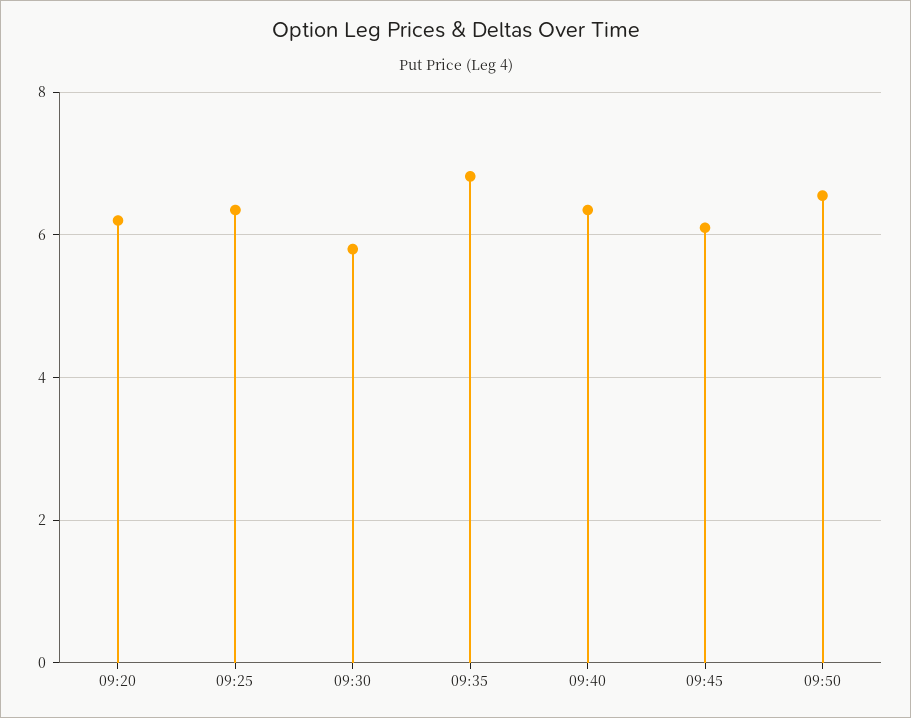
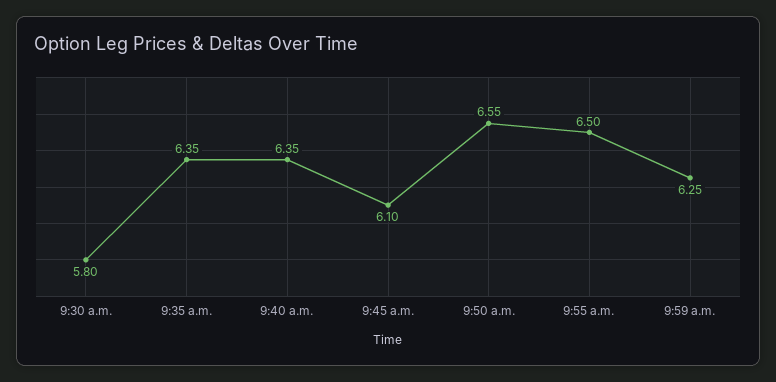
09:20: 6.2 -> none
09:25: 6.4 -> none
09:35: 6.8 -> 6.35
9:55 a.m.: none -> 6.5
9:59 a.m.: none -> 6.25

